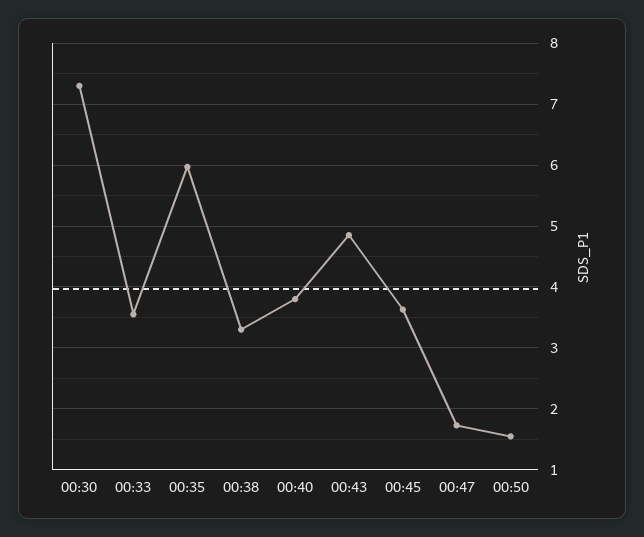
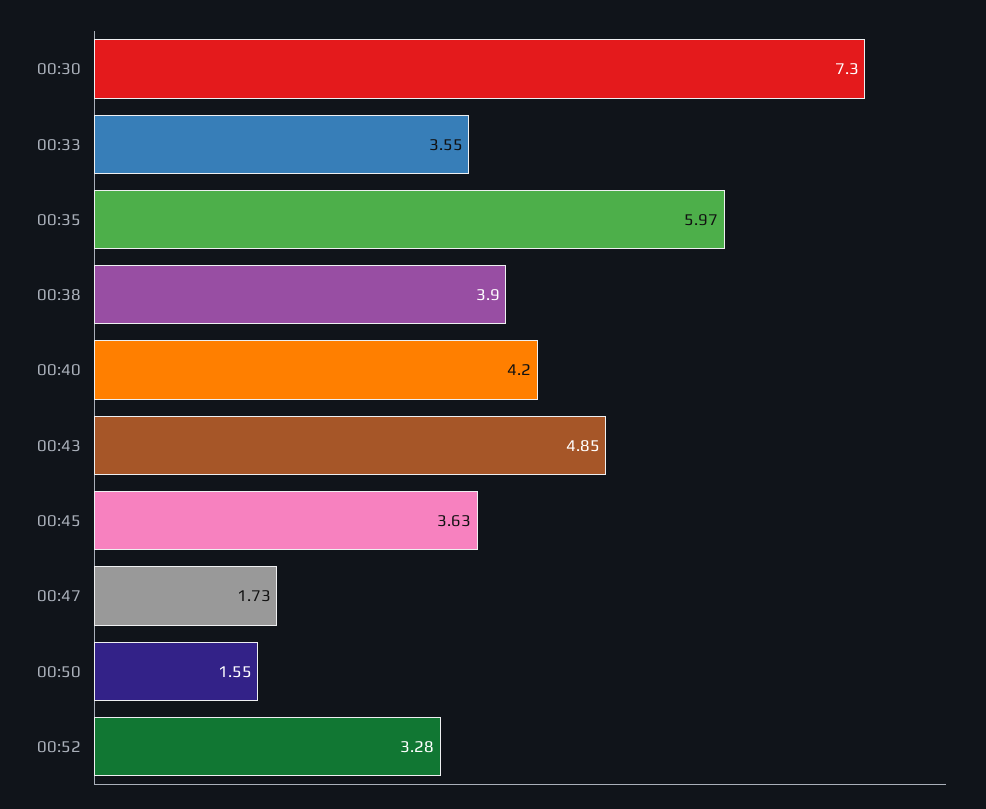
00:38: 3.3 -> 3.9
00:40: 3.8 -> 4.2
00:52: none -> 3.28

